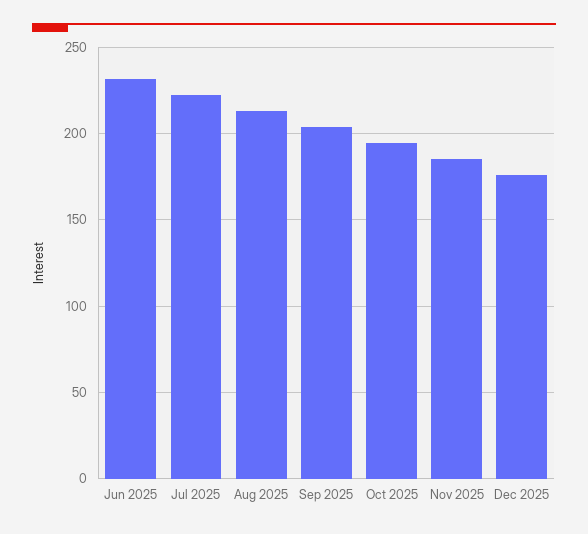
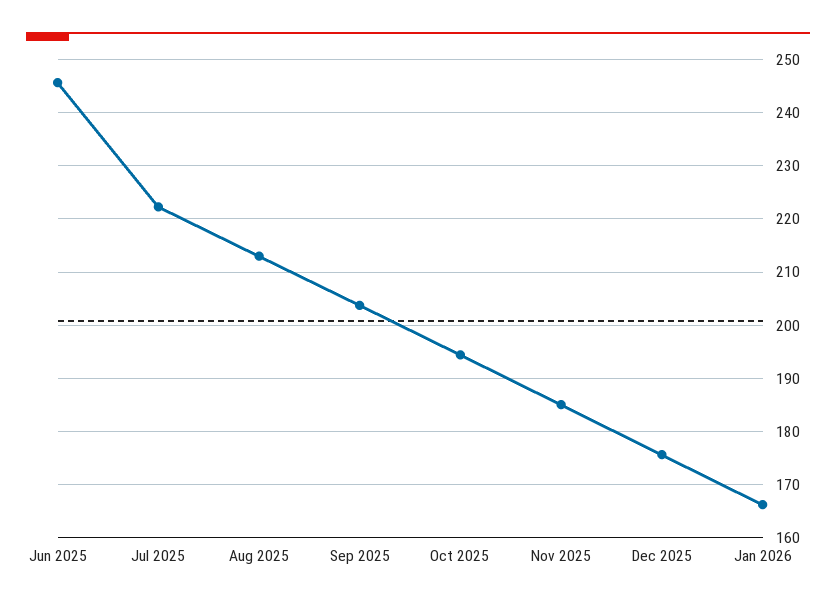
Jun 2025: 230 -> 246
Jan 2026: none -> 166

